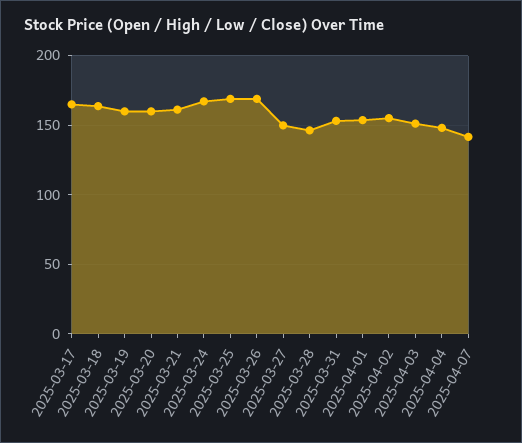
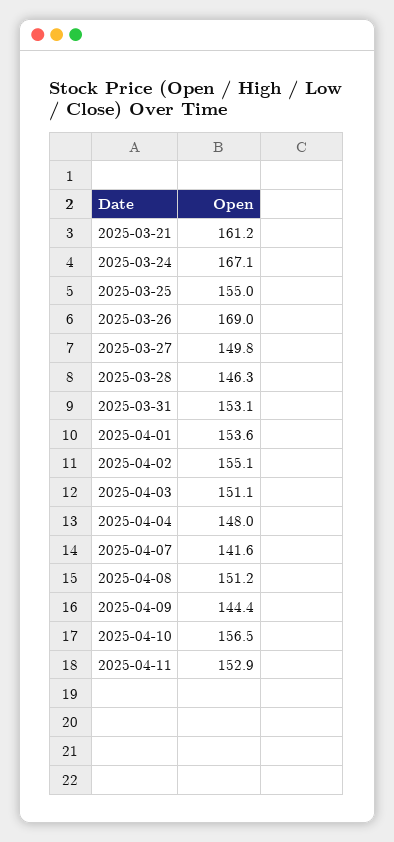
2025-03-17: 165 -> none
2025-03-18: 165 -> none
2025-03-19: 160 -> none
2025-03-20: 160 -> none
2025-03-25: 170 -> 155
2025-04-08: none -> 151.2
2025-04-09: none -> 144.4
2025-04-10: none -> 156.5
2025-04-11: none -> 152.9

